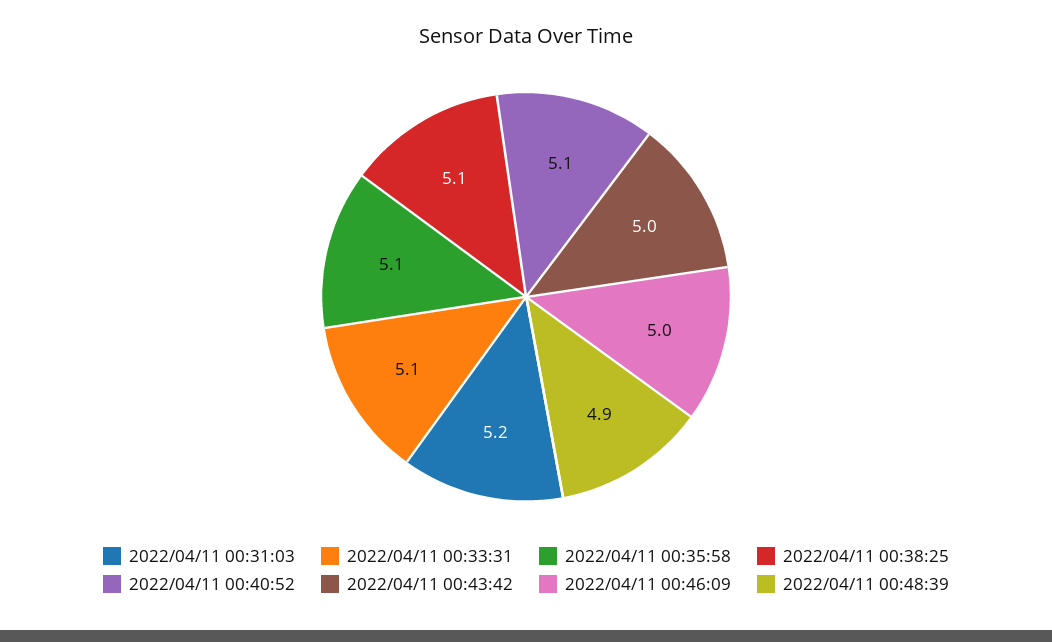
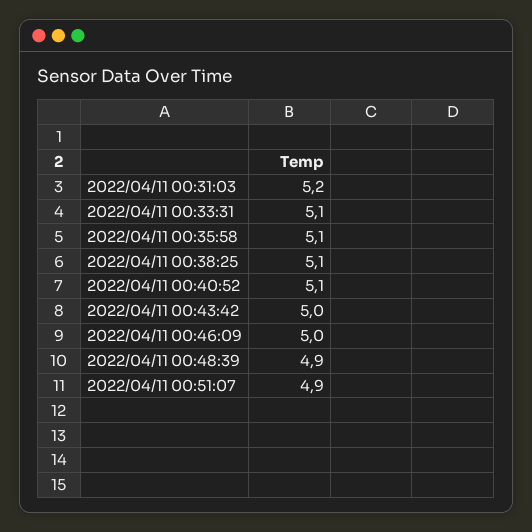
2022/04/11 00:51:07: none -> 4.9

